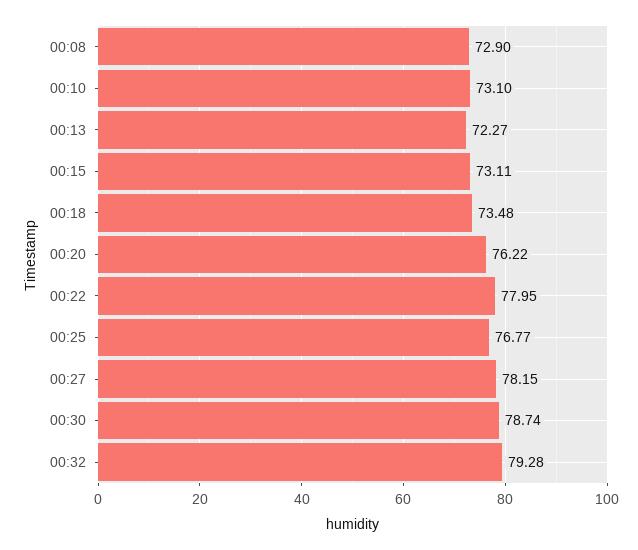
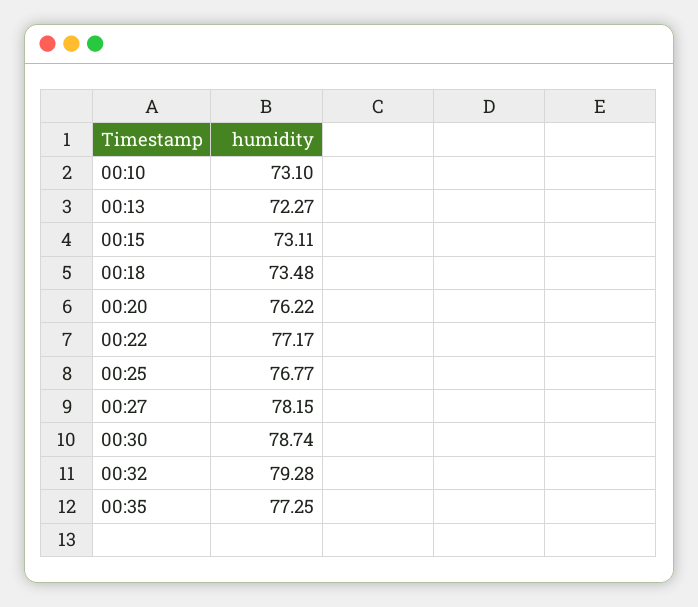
00:08: 72.9 -> none
00:22: 77.95 -> 77.17
00:35: none -> 77.25

